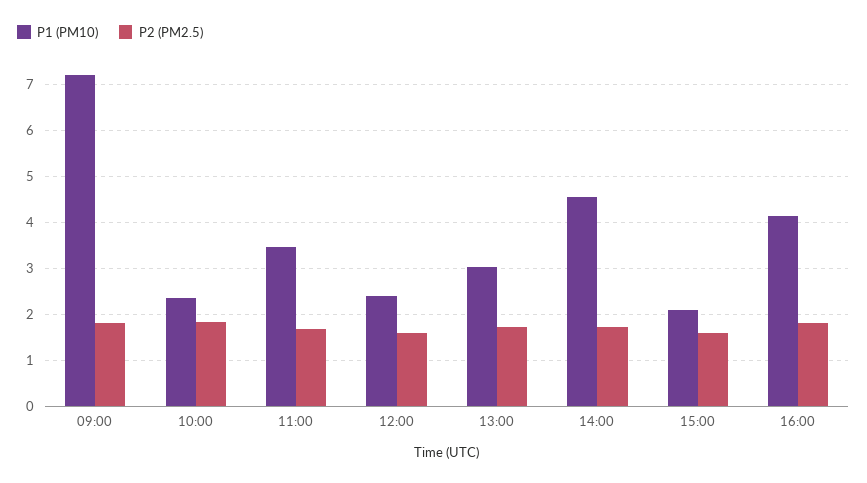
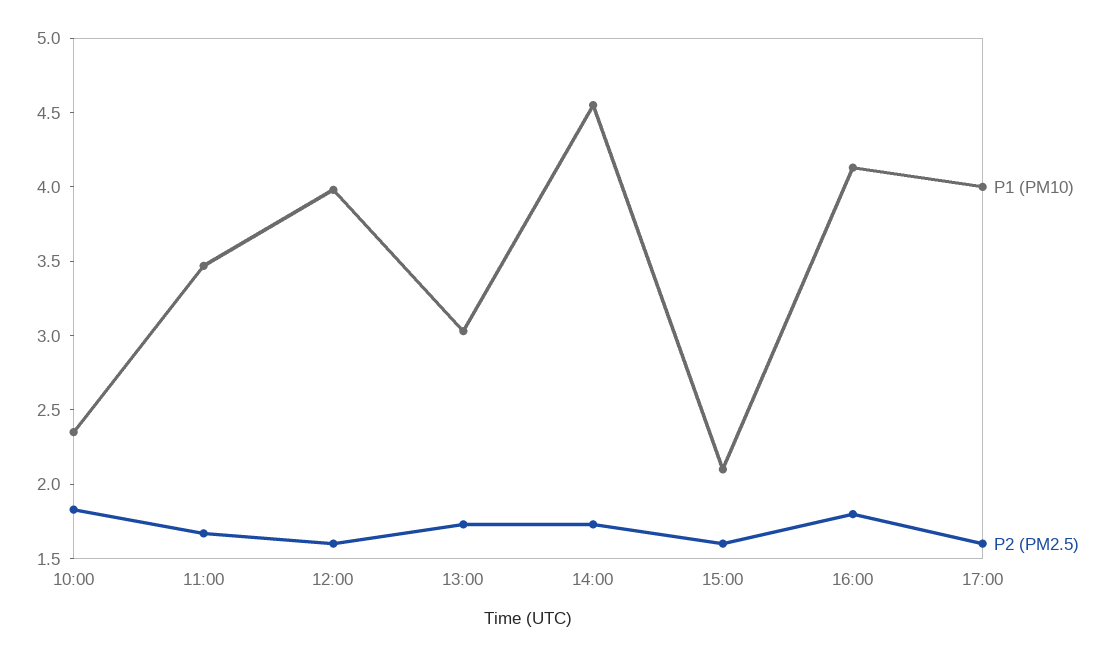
P1 (PM10), 09:00: 7.2 -> none
P2 (PM2.5), 09:00: 1.8 -> none
P1 (PM10), 12:00: 2.4 -> 4
P1 (PM10), 17:00: none -> 4
P2 (PM2.5), 17:00: none -> 1.6

